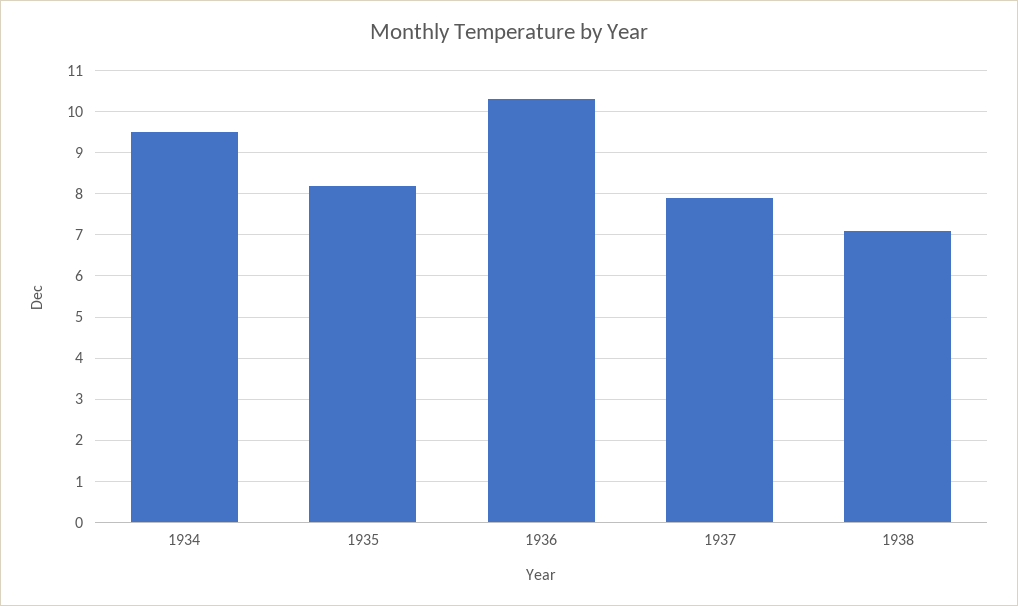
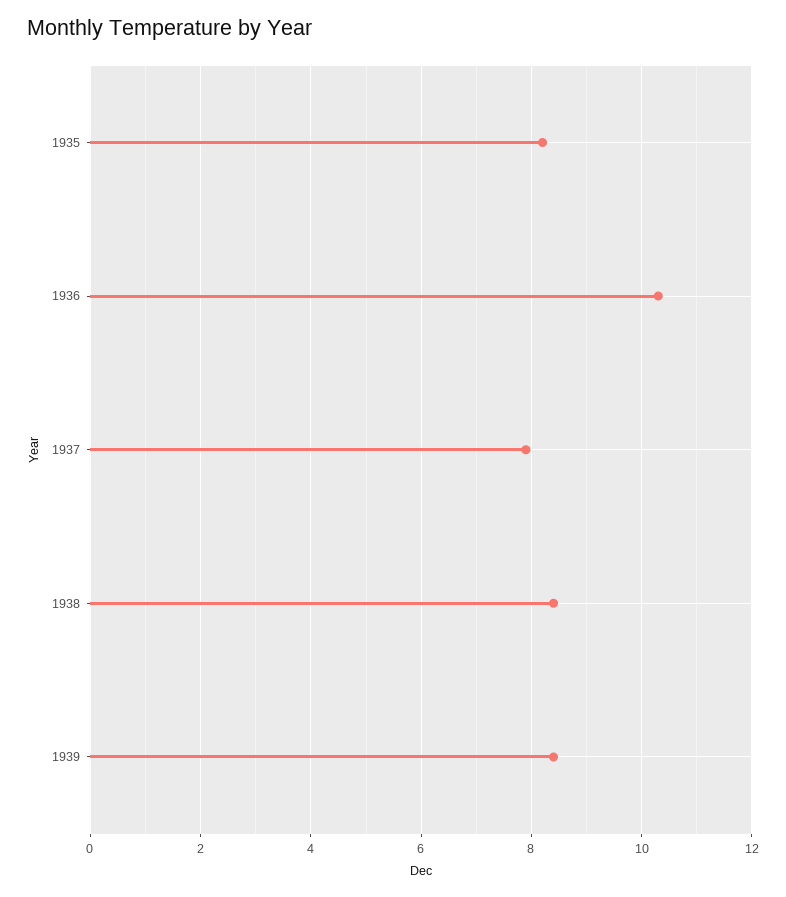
1934: 9.5 -> none
1938: 7 -> 8.5
1939: none -> 8.5

